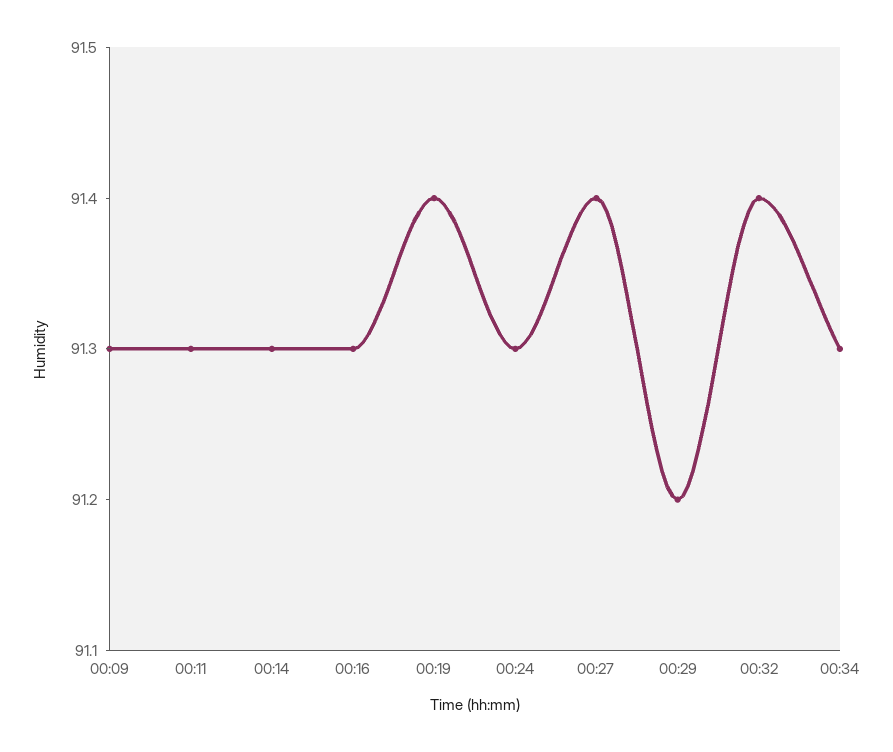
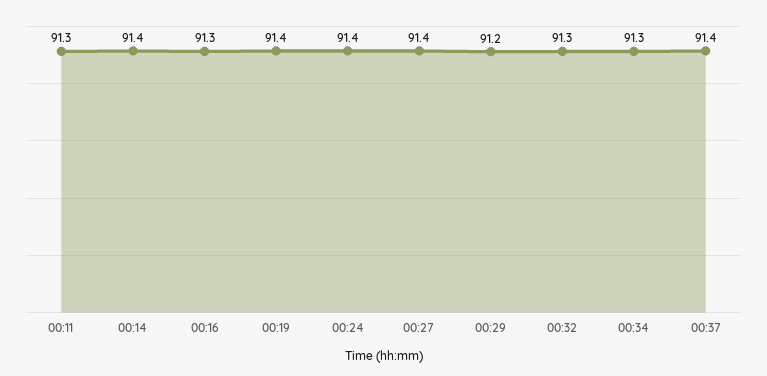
00:09: 91.3 -> none
00:14: 91.3 -> 91.4
00:24: 91.3 -> 91.4
00:32: 91.4 -> 91.3
00:37: none -> 91.4

